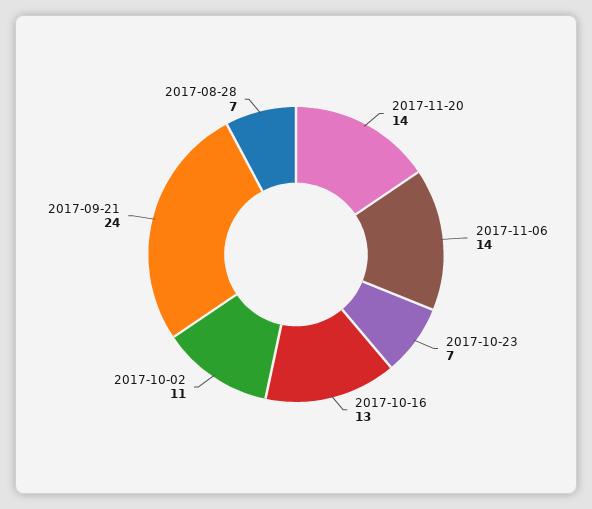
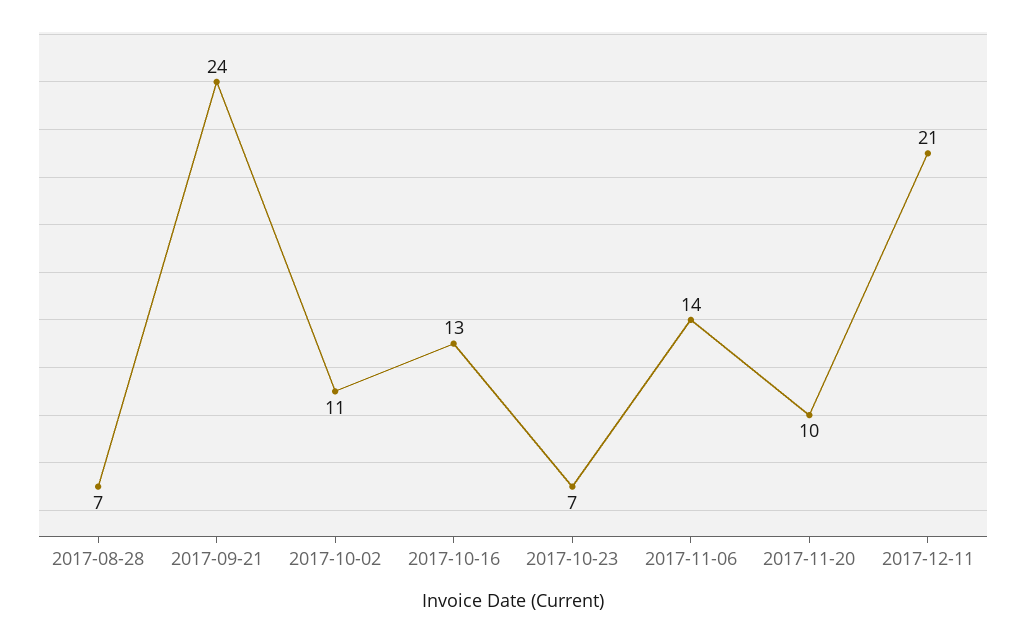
2017-11-20: 14 -> 10
2017-12-11: none -> 21

